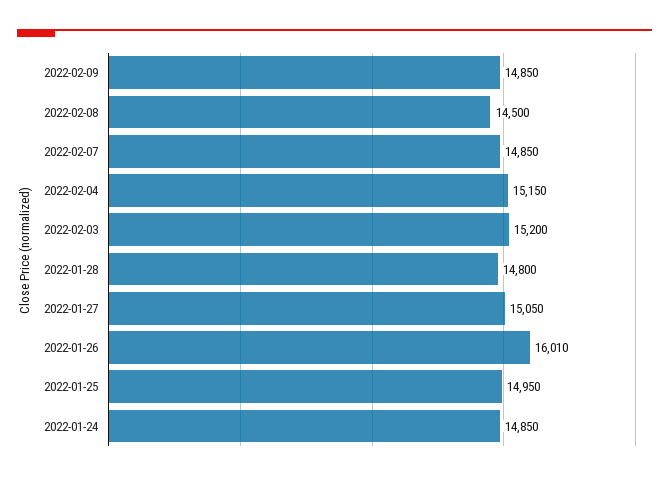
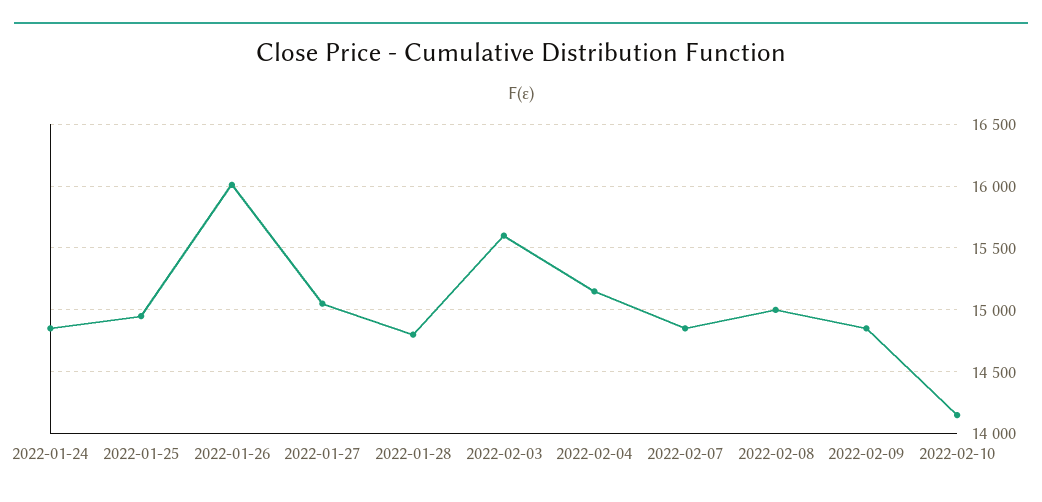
2022-02-08: 14500 -> 15000
2022-02-03: 15200 -> 15600
2022-02-10: none -> 14150

